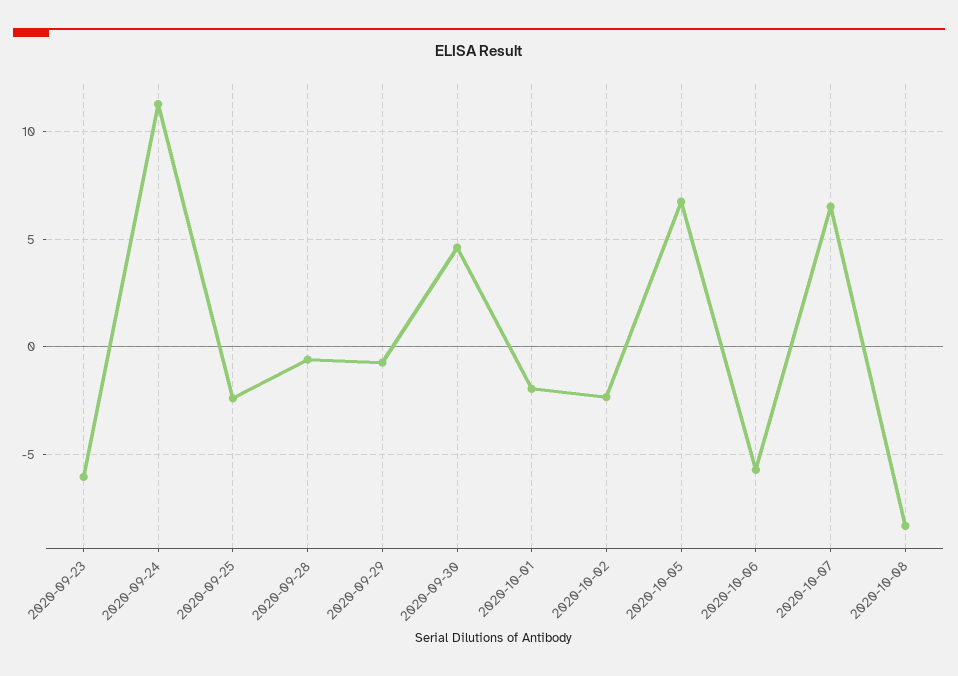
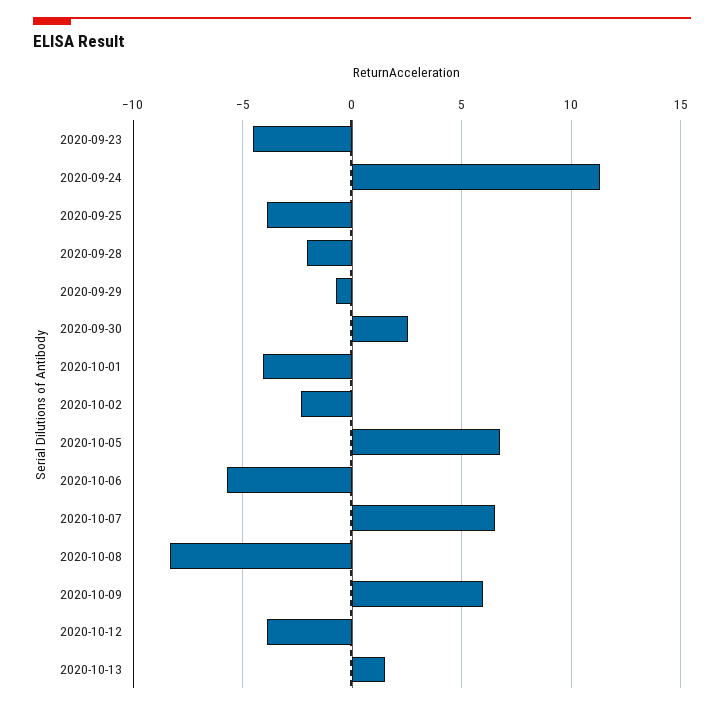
2020-09-23: -6 -> -4.5
2020-09-25: -2.5 -> -4
2020-09-28: -0.5 -> -2
2020-09-30: 4.5 -> 2.5
2020-10-01: -2 -> -4
2020-10-09: none -> 6
2020-10-12: none -> -4
2020-10-13: none -> 1.5

